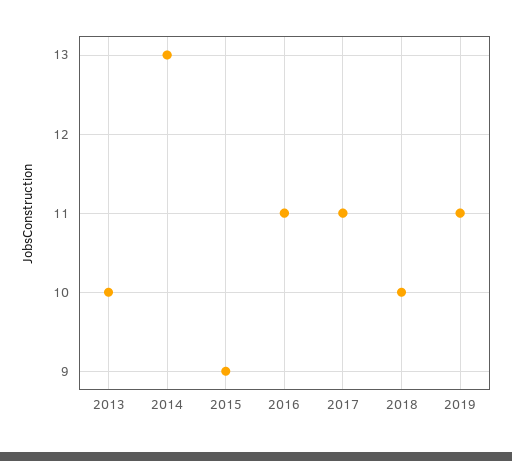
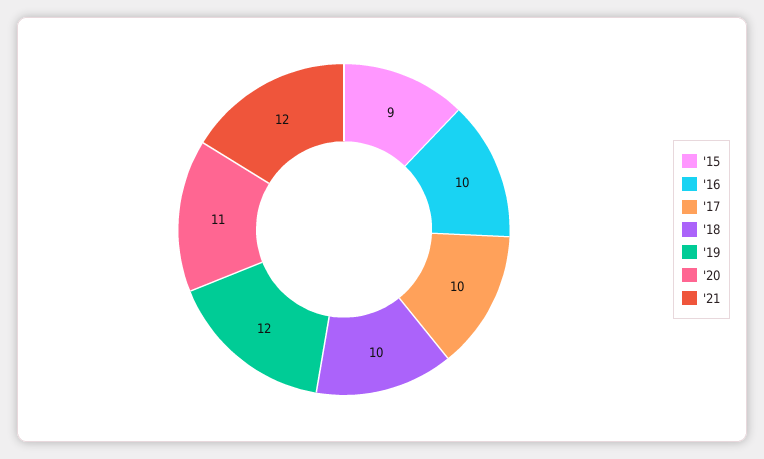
2013: 10 -> none
2014: 13 -> none
2016: 11 -> 10
2017: 11 -> 10
2019: 11 -> 12
'20: none -> 11
'21: none -> 12

